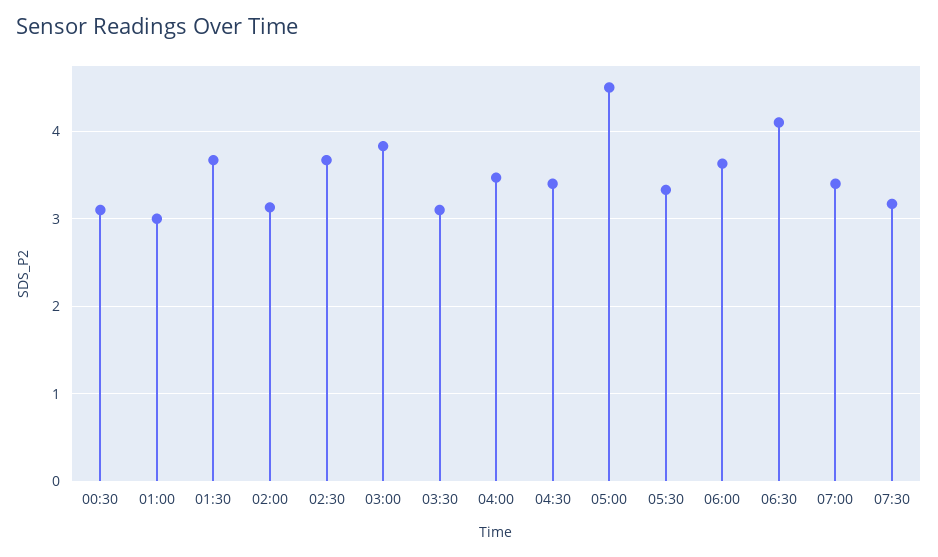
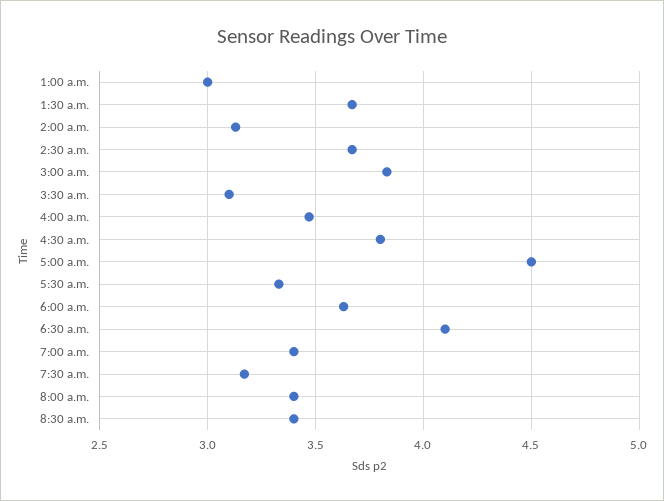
00:30: 3.1 -> none
04:30: 3.4 -> 3.8
8:00 a.m.: none -> 3.4
8:30 a.m.: none -> 3.4

